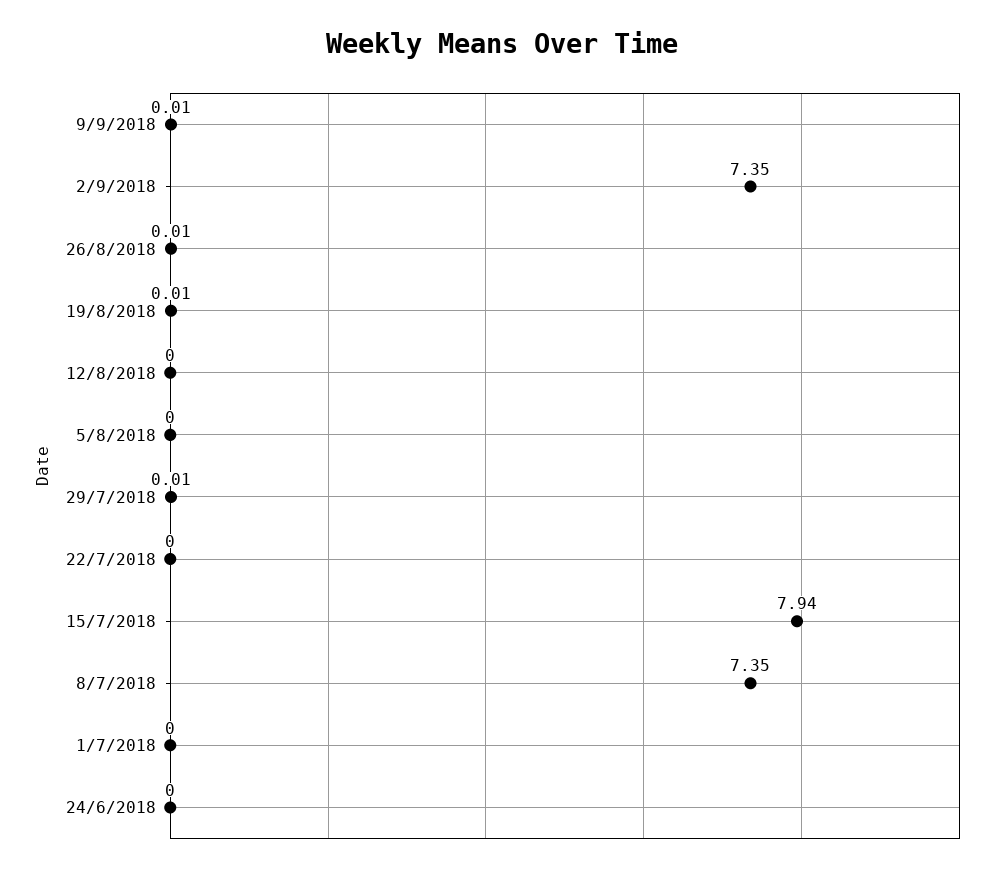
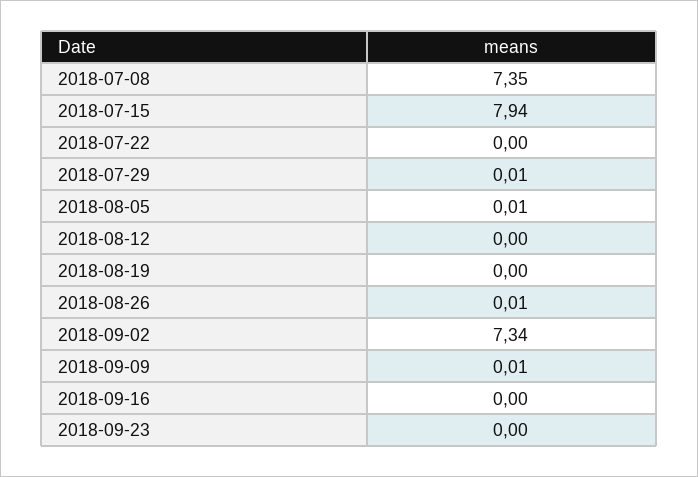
2/9/2018: 7.35 -> 7.34
19/8/2018: 0.01 -> 0
5/8/2018: 0 -> 0.01
1/7/2018: 0 -> none
24/6/2018: 0 -> none
2018-09-16: none -> 0
2018-09-23: none -> 0

